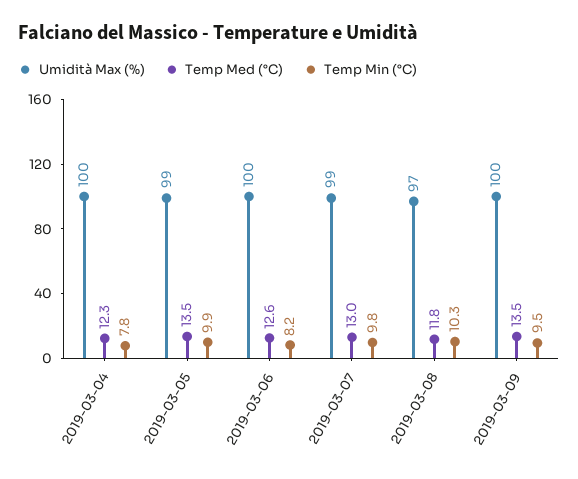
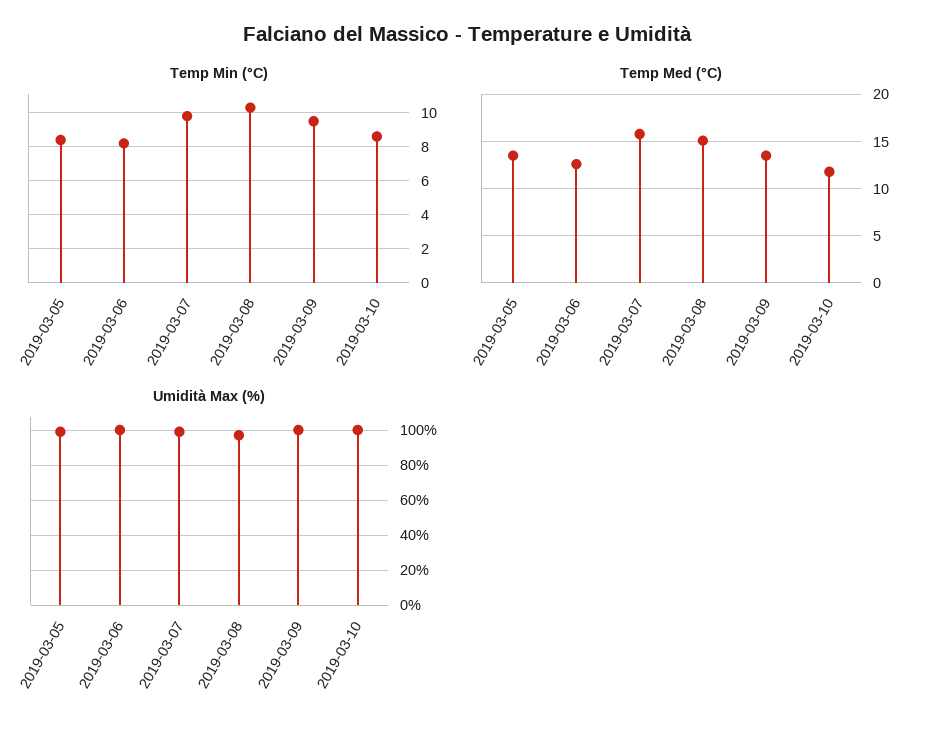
Umidità Max (%), 2019-03-04: 100 -> none
Temp Med (°C), 2019-03-04: 12.3 -> none
Temp Min (°C), 2019-03-04: 7.8 -> none
Temp Min (°C), 2019-03-05: 9.9 -> 8.5
Temp Med (°C), 2019-03-07: 13 -> 16
Temp Med (°C), 2019-03-08: 11.8 -> 15
Temp Min (°C), 2019-03-10: none -> 8.5
Temp Med (°C), 2019-03-10: none -> 12
Umidità Max (%), 2019-03-10: none -> 100

